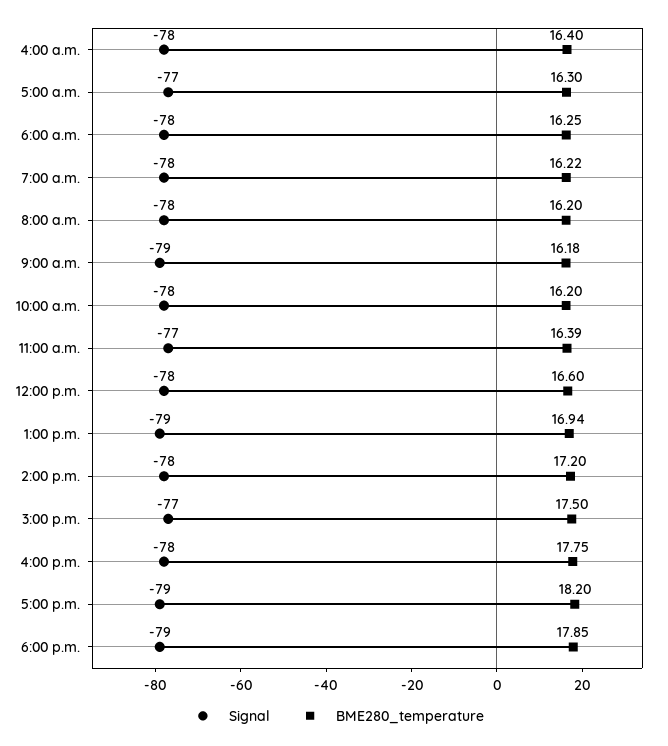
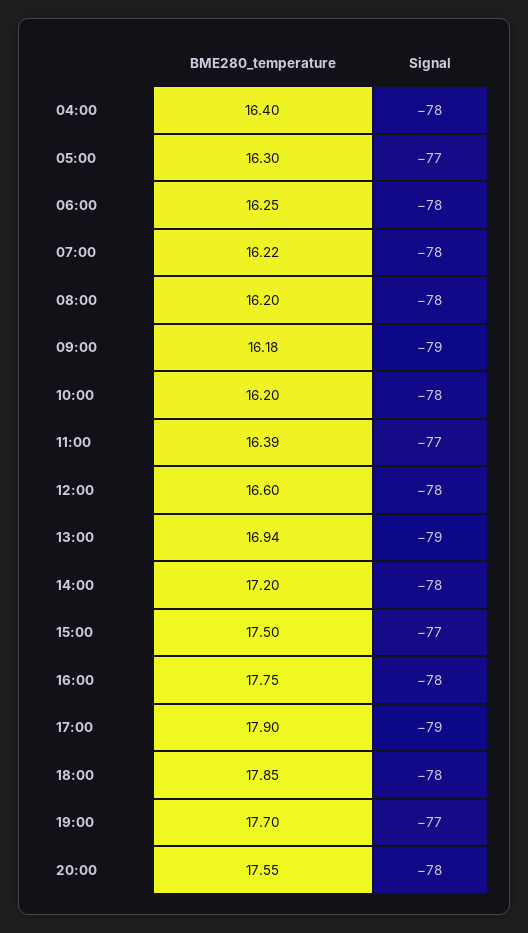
BME280_temperature, 5:00 p.m.: 18.2 -> 17.9
Signal, 6:00 p.m.: -79 -> -78
BME280_temperature, 19:00: none -> 17.7
Signal, 19:00: none -> -77
BME280_temperature, 20:00: none -> 17.55
Signal, 20:00: none -> -78

